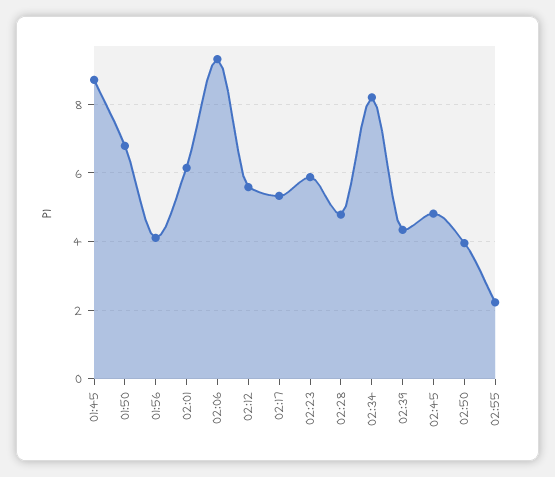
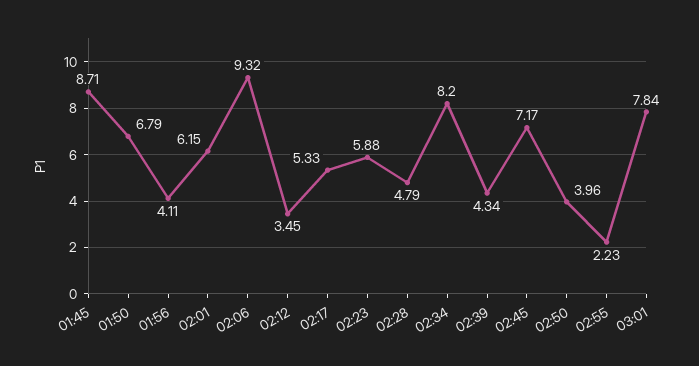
02:12: 5.6 -> 3.45
02:45: 4.8 -> 7.17
03:01: none -> 7.84

